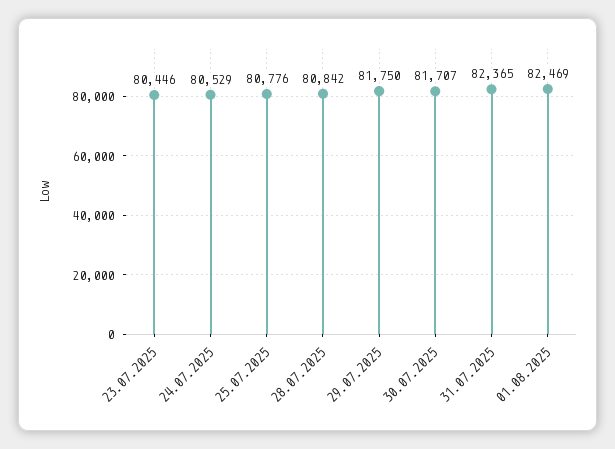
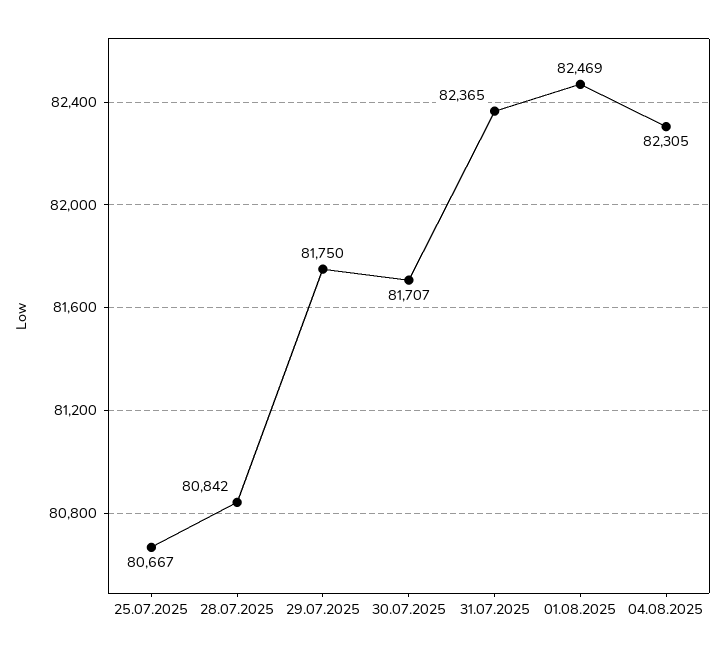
23.07.2025: 80446 -> none
24.07.2025: 80529 -> none
25.07.2025: 80776 -> 80667
04.08.2025: none -> 82305

